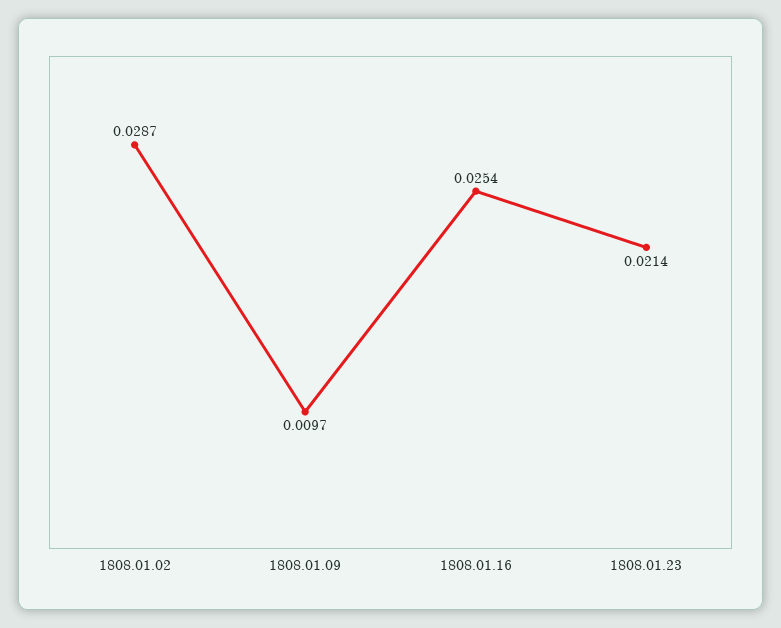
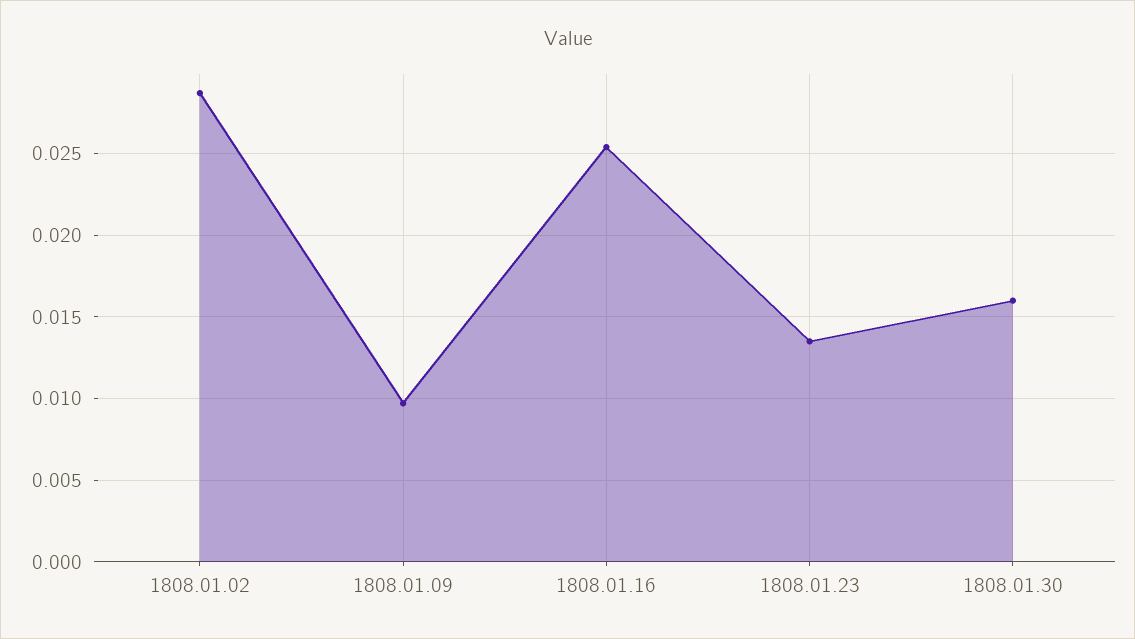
1808.01.23: 0.0214 -> 0.0135
1808.01.30: none -> 0.016

